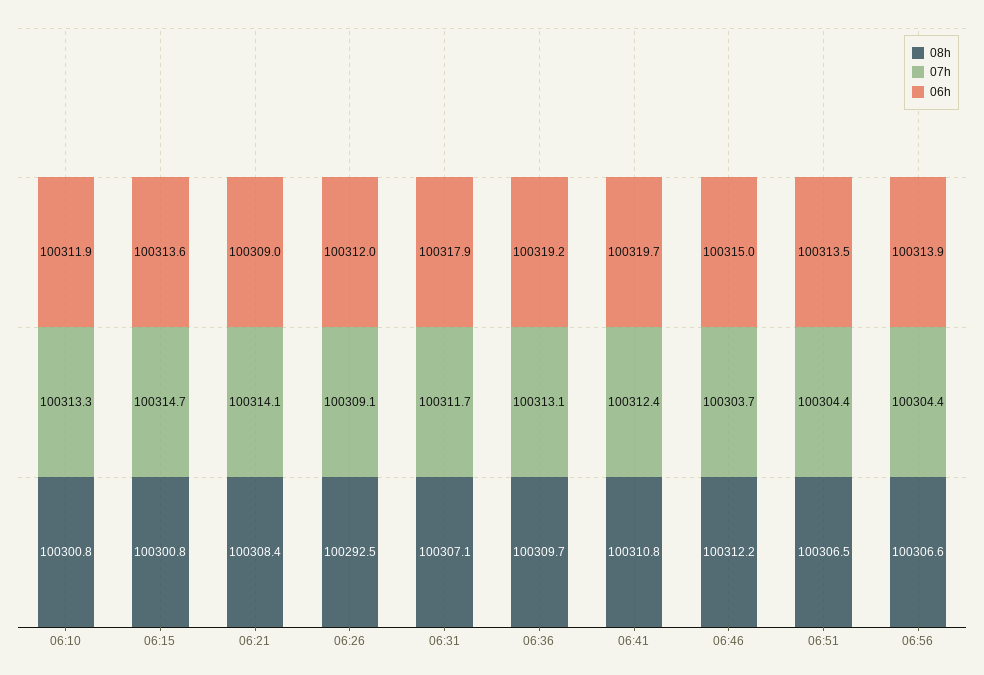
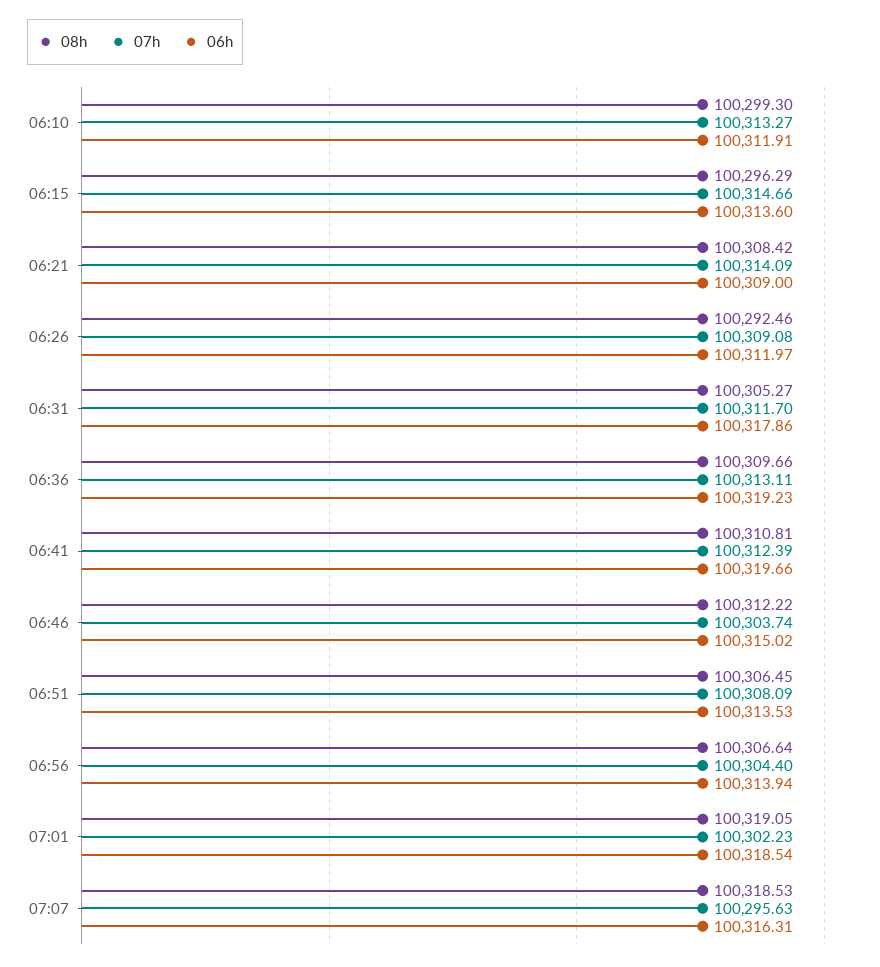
08h, 06:10: 100300.8 -> 100299.3
08h, 06:15: 100300.8 -> 100296.29
08h, 06:31: 100307.1 -> 100305.27
07h, 06:51: 100304.4 -> 100308.09
08h, 07:01: none -> 100319.05
07h, 07:01: none -> 100302.23
06h, 07:01: none -> 100318.54
08h, 07:07: none -> 100318.53
07h, 07:07: none -> 100295.63
06h, 07:07: none -> 100316.31

